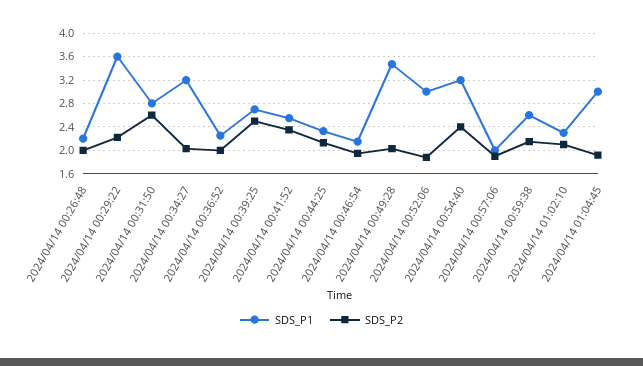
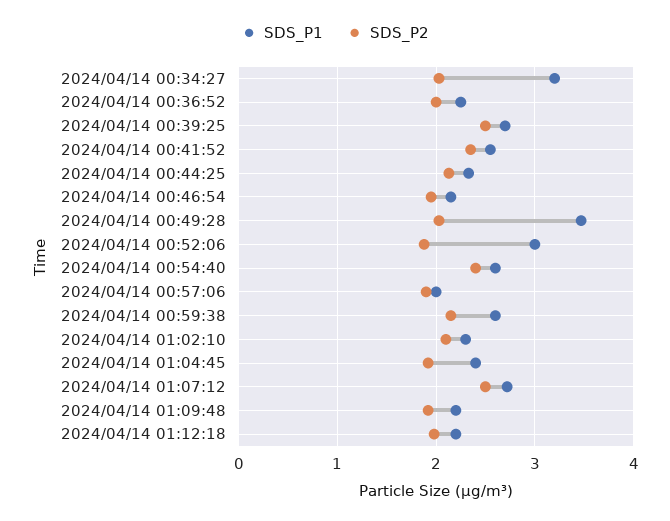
SDS_P1, 2024/04/14 00:26:48: 2.2 -> none
SDS_P2, 2024/04/14 00:26:48: 2 -> none
SDS_P1, 2024/04/14 00:29:22: 3.6 -> none
SDS_P2, 2024/04/14 00:29:22: 2.2 -> none
SDS_P1, 2024/04/14 00:31:50: 2.8 -> none
SDS_P2, 2024/04/14 00:31:50: 2.6 -> none
SDS_P1, 2024/04/14 00:54:40: 3.2 -> 2.6
SDS_P1, 2024/04/14 01:04:45: 3 -> 2.4
SDS_P1, 2024/04/14 01:07:12: none -> 2.7
SDS_P2, 2024/04/14 01:07:12: none -> 2.5
SDS_P1, 2024/04/14 01:09:48: none -> 2.2
SDS_P2, 2024/04/14 01:09:48: none -> 1.9
SDS_P1, 2024/04/14 01:12:18: none -> 2.2
SDS_P2, 2024/04/14 01:12:18: none -> 2

